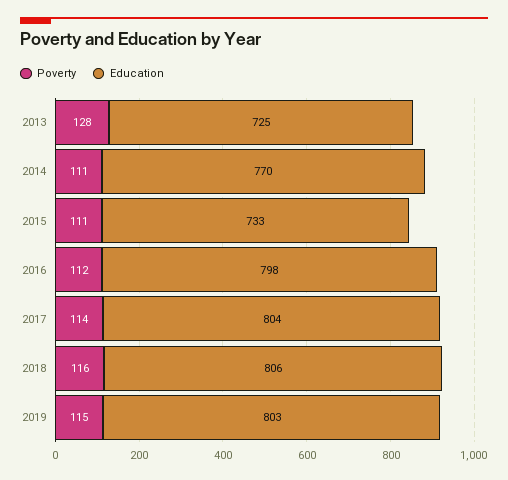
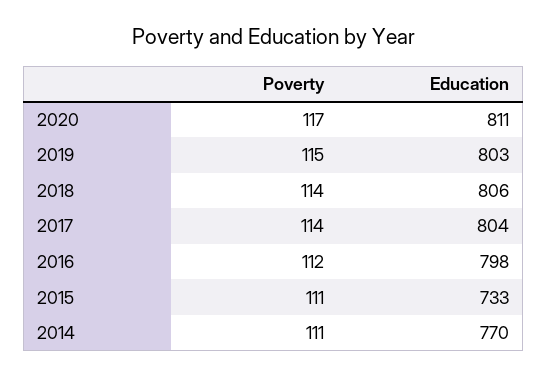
Poverty, 2013: 128 -> none
Education, 2013: 725 -> none
Poverty, 2018: 116 -> 114
Poverty, 2020: none -> 117
Education, 2020: none -> 811

